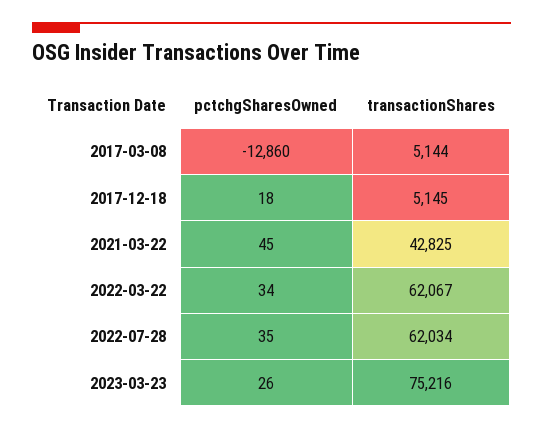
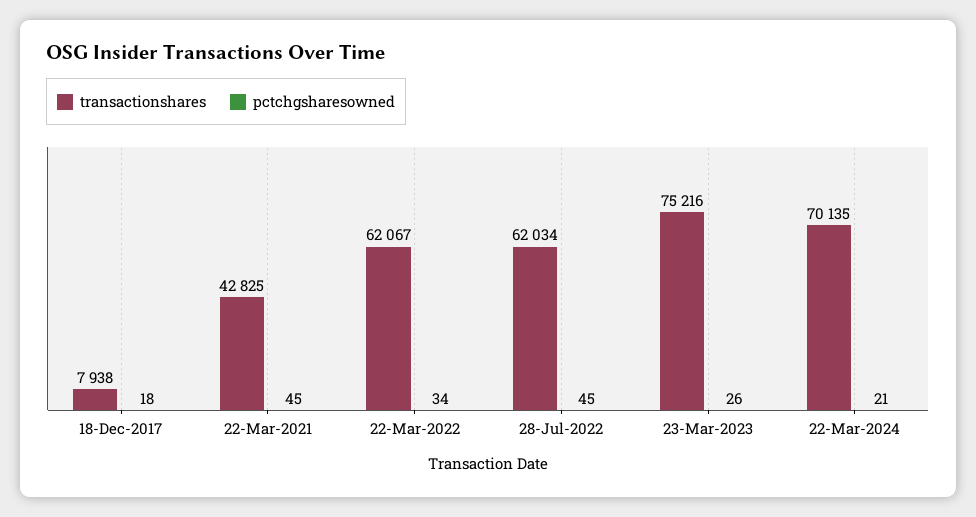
pctchgSharesOwned, 2017-03-08: -12860 -> none
transactionShares, 2017-03-08: 5144 -> none
transactionShares, 2017-12-18: 5145 -> 7938
pctchgSharesOwned, 2022-07-28: 35 -> 45
transactionShares, 22-Mar-2024: none -> 70135
pctchgSharesOwned, 22-Mar-2024: none -> 21

